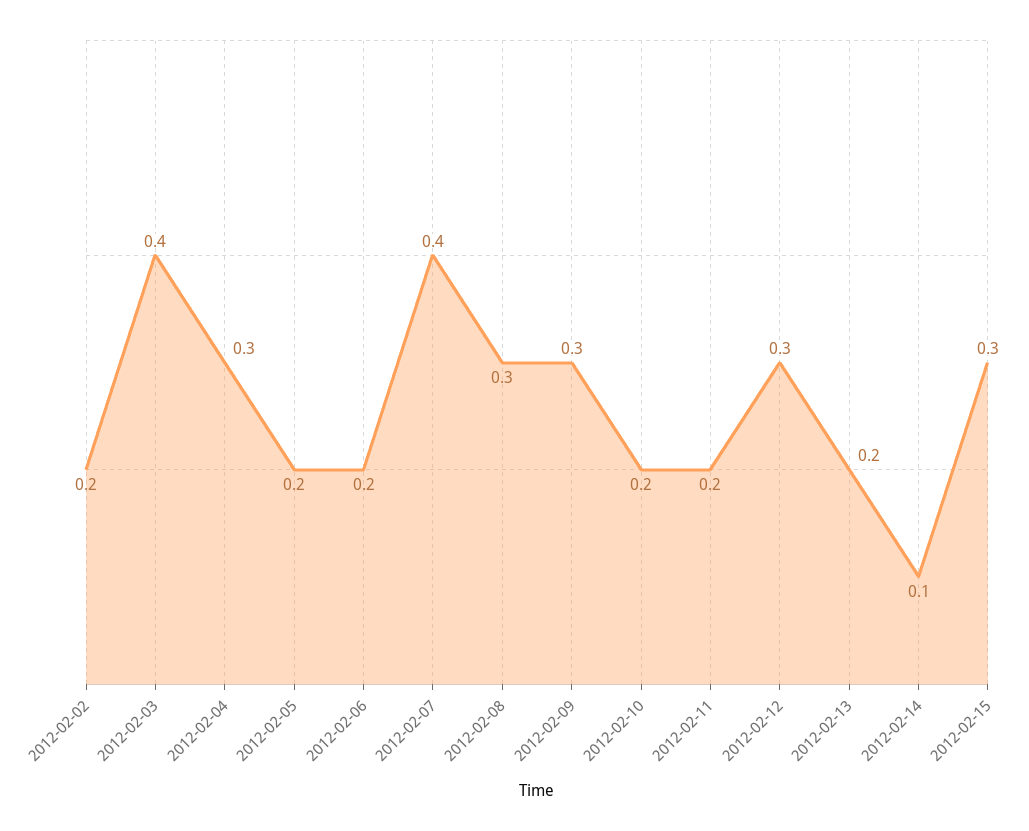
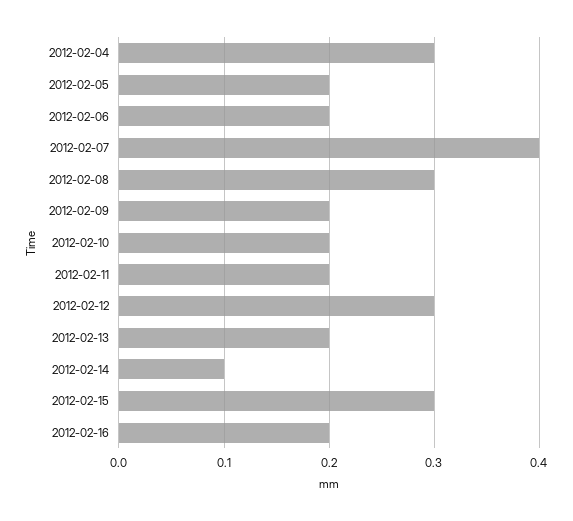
2012-02-02: 0.2 -> none
2012-02-03: 0.4 -> none
2012-02-09: 0.3 -> 0.2
2012-02-16: none -> 0.2

